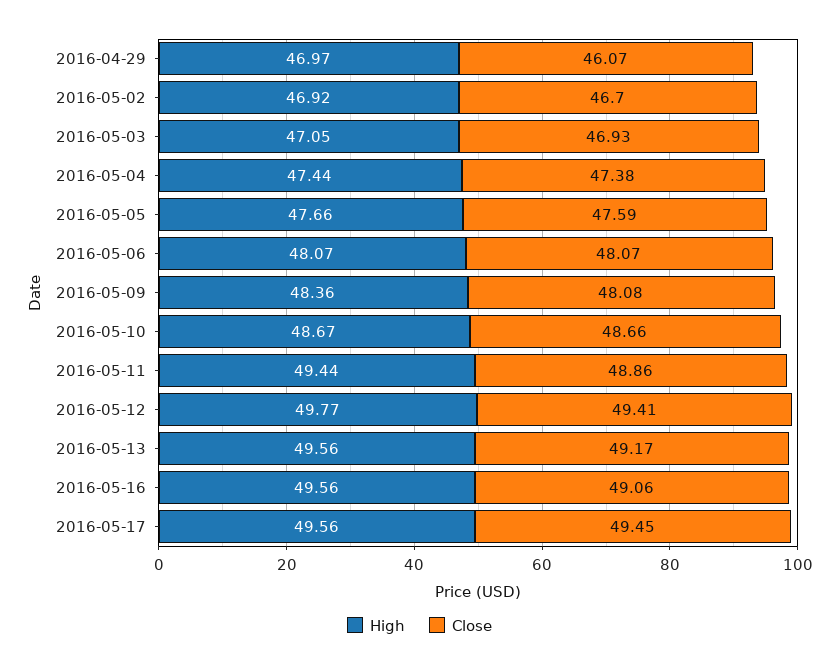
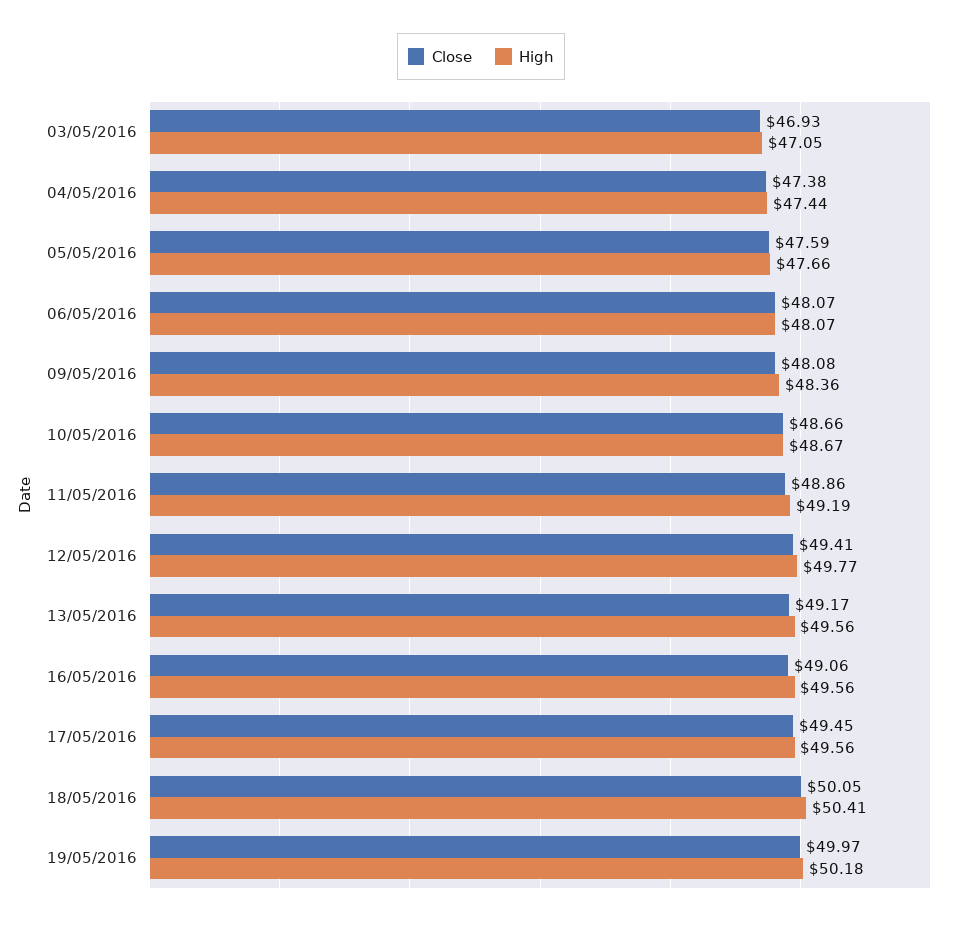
High, 2016-04-29: 46.97 -> none
Close, 2016-04-29: 46.07 -> none
High, 2016-05-02: 46.92 -> none
Close, 2016-05-02: 46.7 -> none
High, 2016-05-11: 49.44 -> 49.19
Close, 18/05/2016: none -> 50.05
High, 18/05/2016: none -> 50.41
Close, 19/05/2016: none -> 49.97
High, 19/05/2016: none -> 50.18

